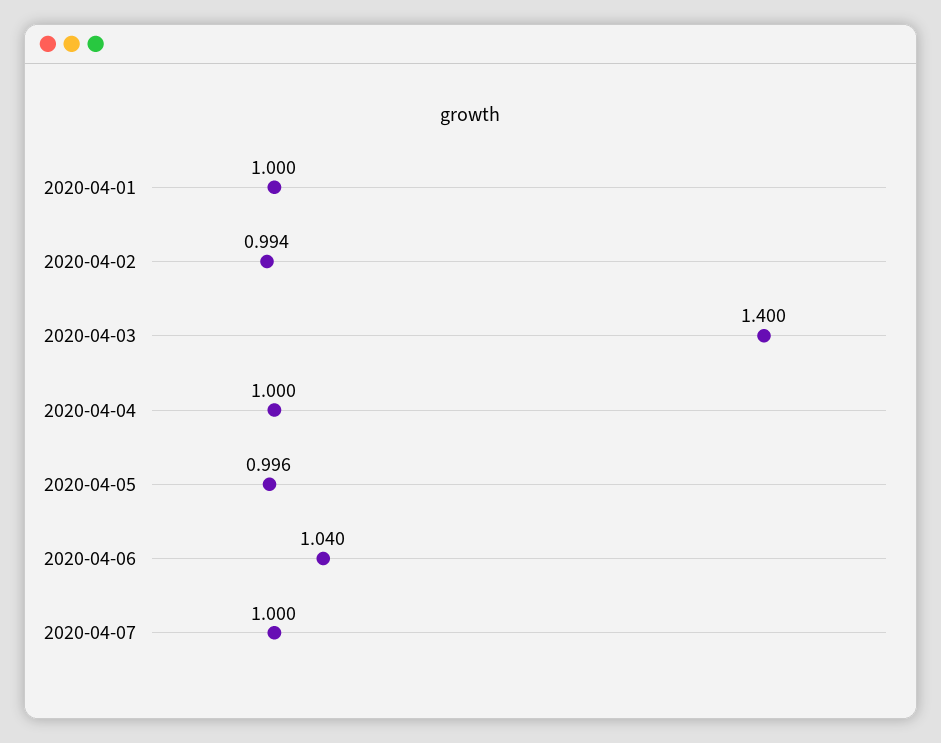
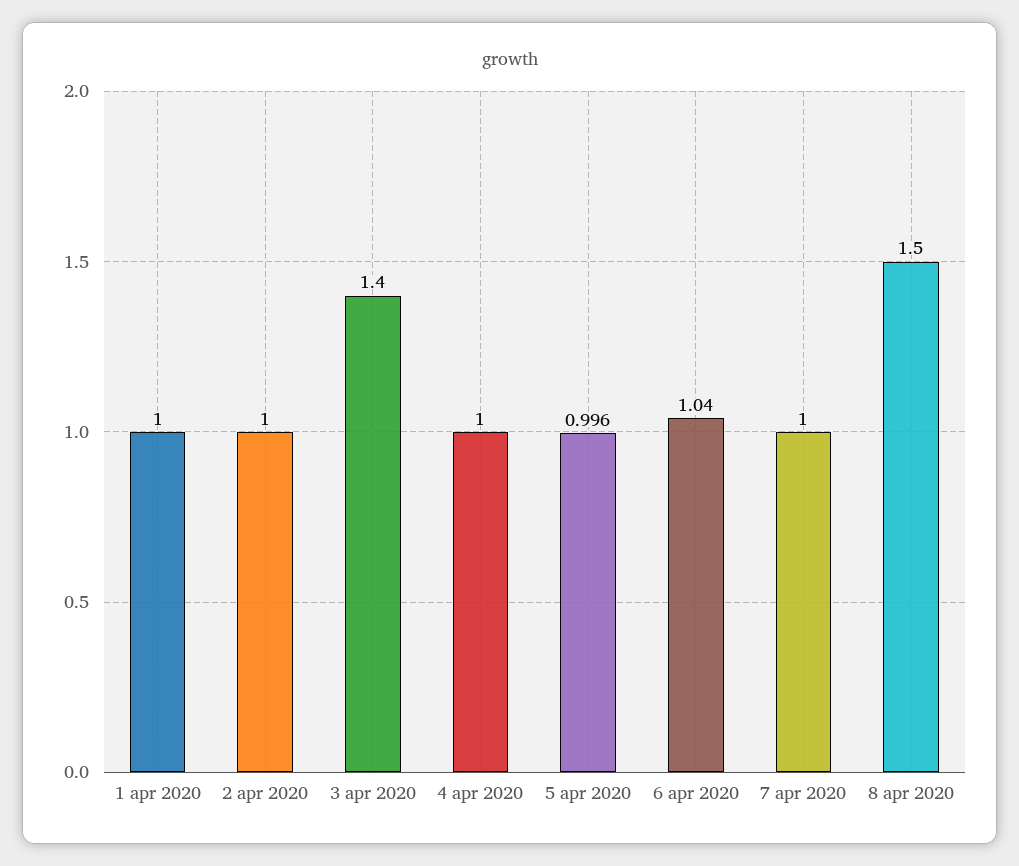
2020-04-02: 0.994 -> 1
8 apr 2020: none -> 1.5

